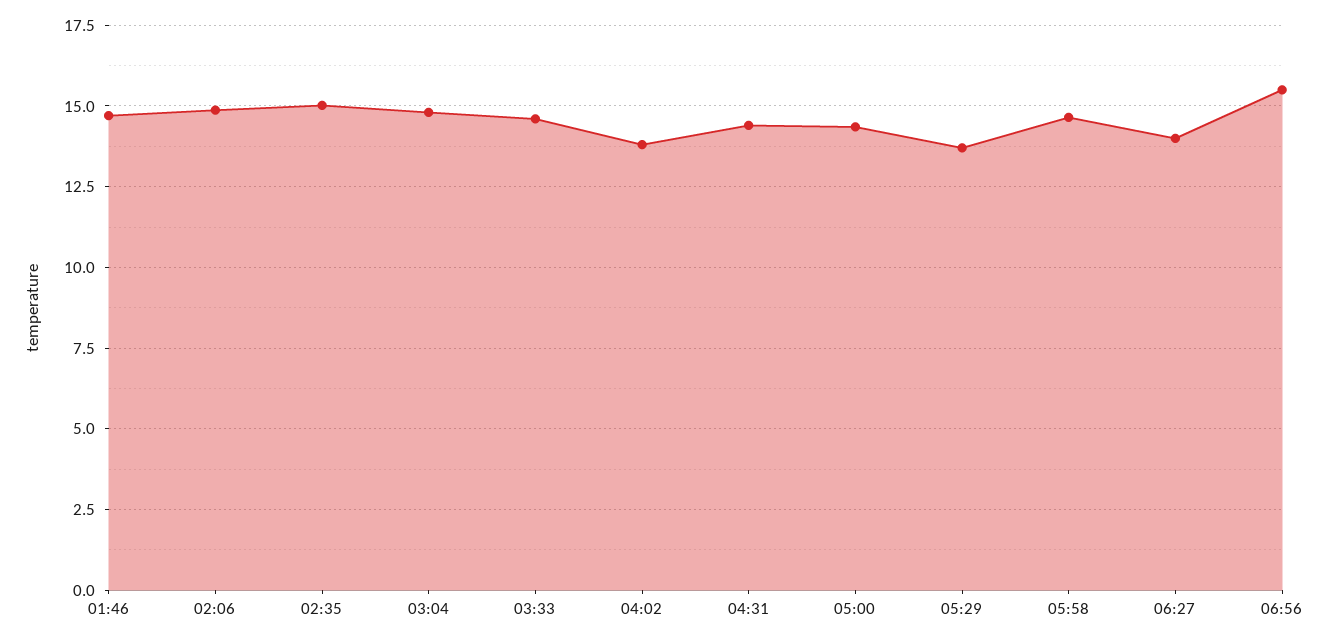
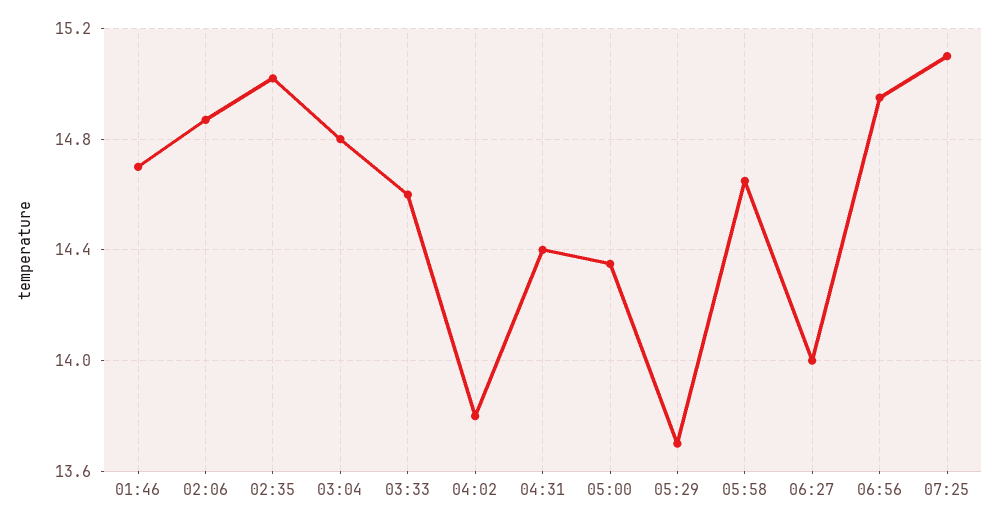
06:56: 15.5 -> 14.95
07:25: none -> 15.1

